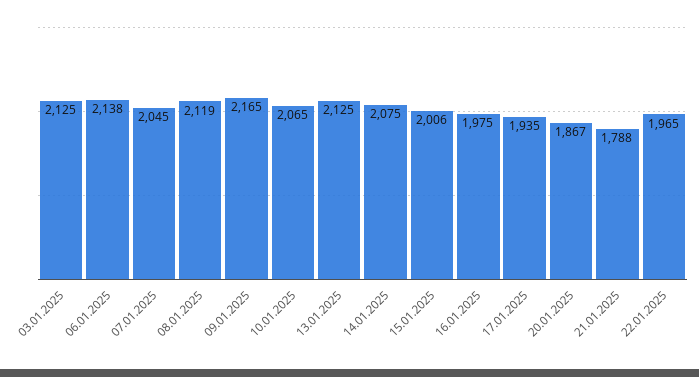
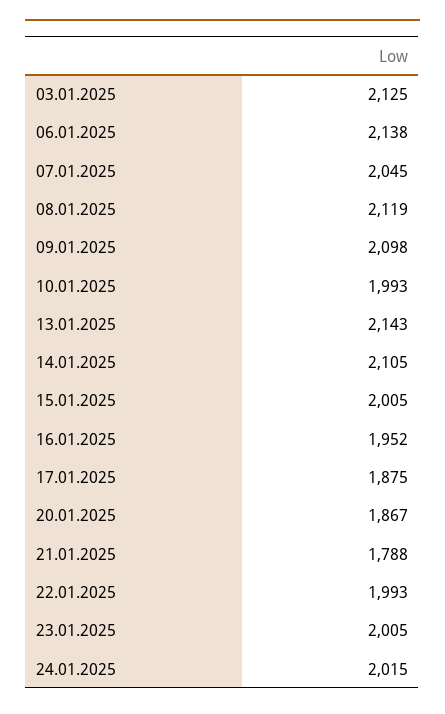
09.01.2025: 2165 -> 2098
10.01.2025: 2065 -> 1993
13.01.2025: 2125 -> 2143
14.01.2025: 2075 -> 2105
15.01.2025: 2006 -> 2005
16.01.2025: 1975 -> 1952
17.01.2025: 1935 -> 1875
22.01.2025: 1965 -> 1993
23.01.2025: none -> 2005
24.01.2025: none -> 2015

